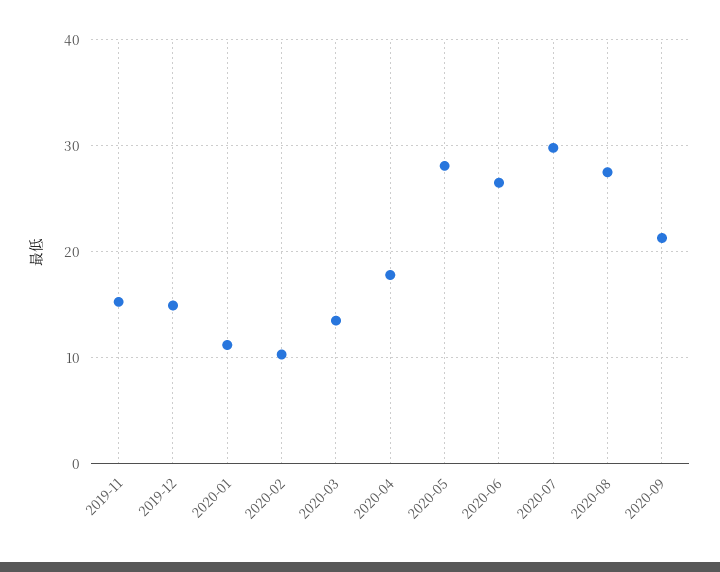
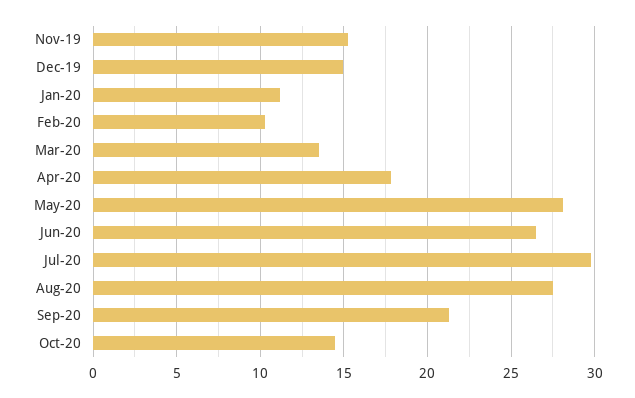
Oct-20: none -> 14.5

